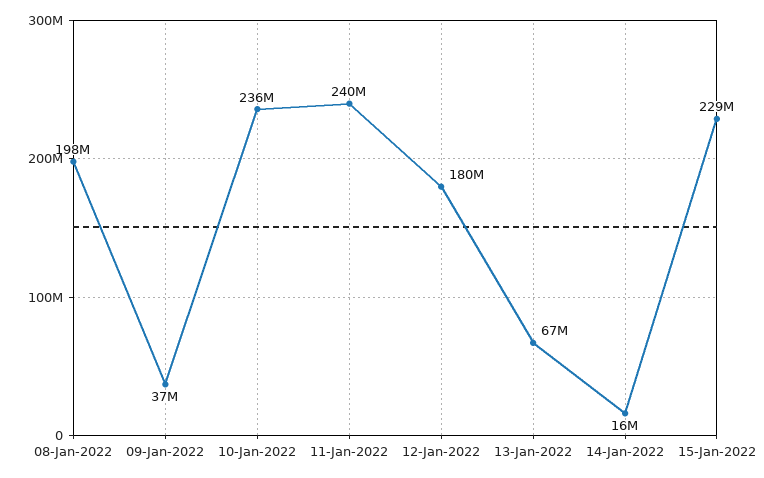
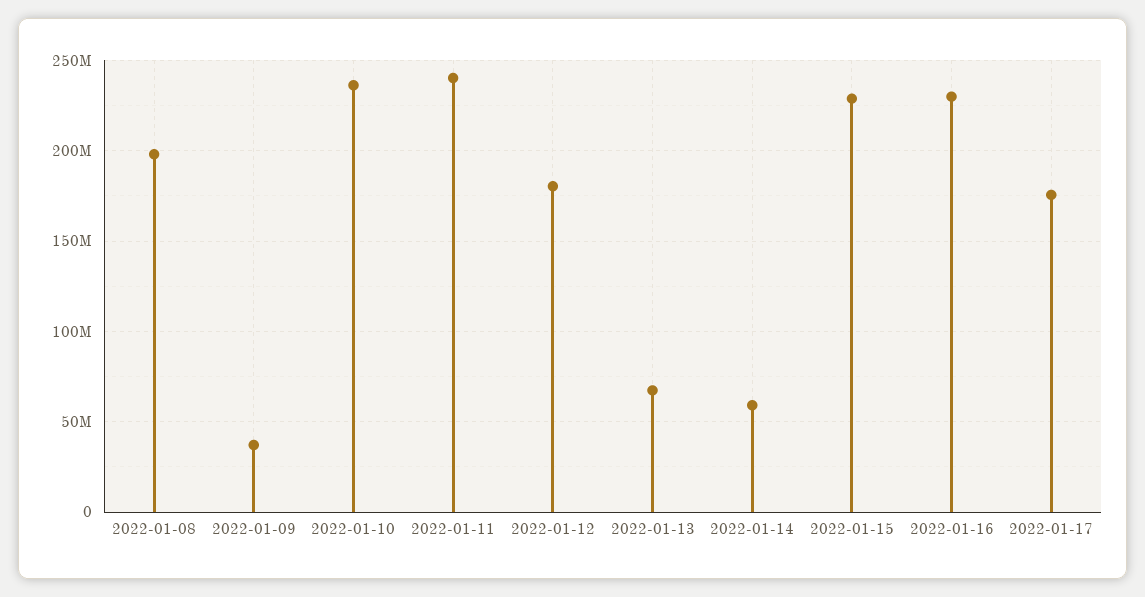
14-Jan-2022: 16000000 -> 60000000
2022-01-16: none -> 230000000
2022-01-17: none -> 175000000

